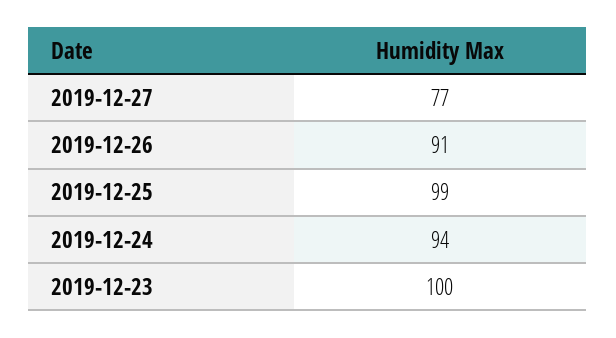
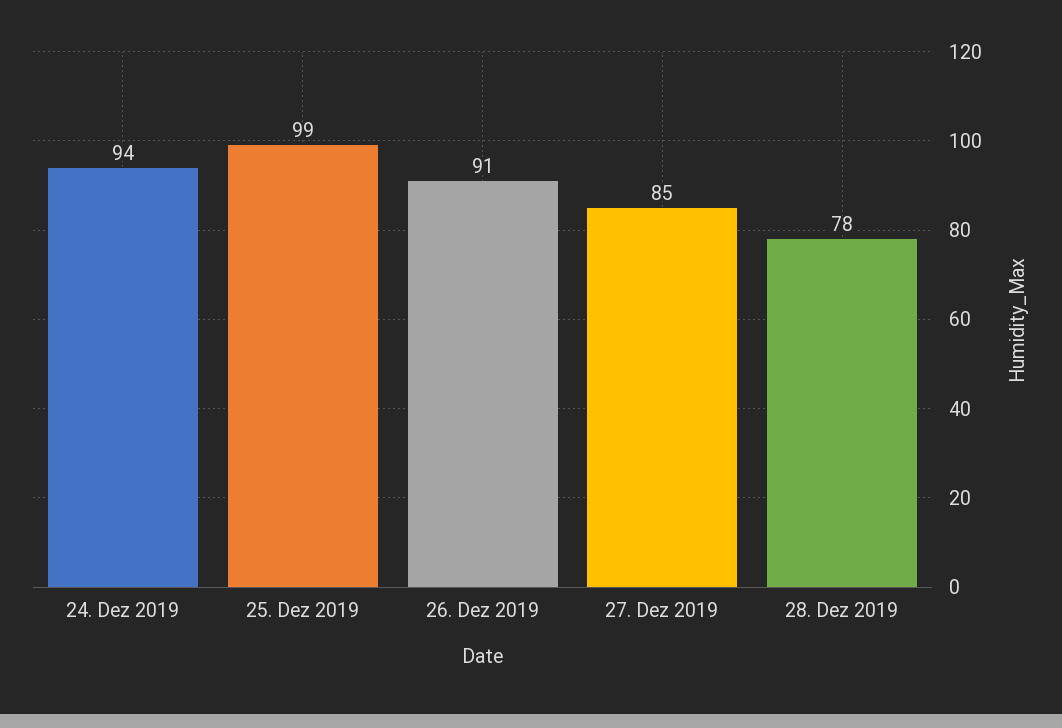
2019-12-27: 77 -> 85
2019-12-23: 100 -> none
28. Dez 2019: none -> 78

